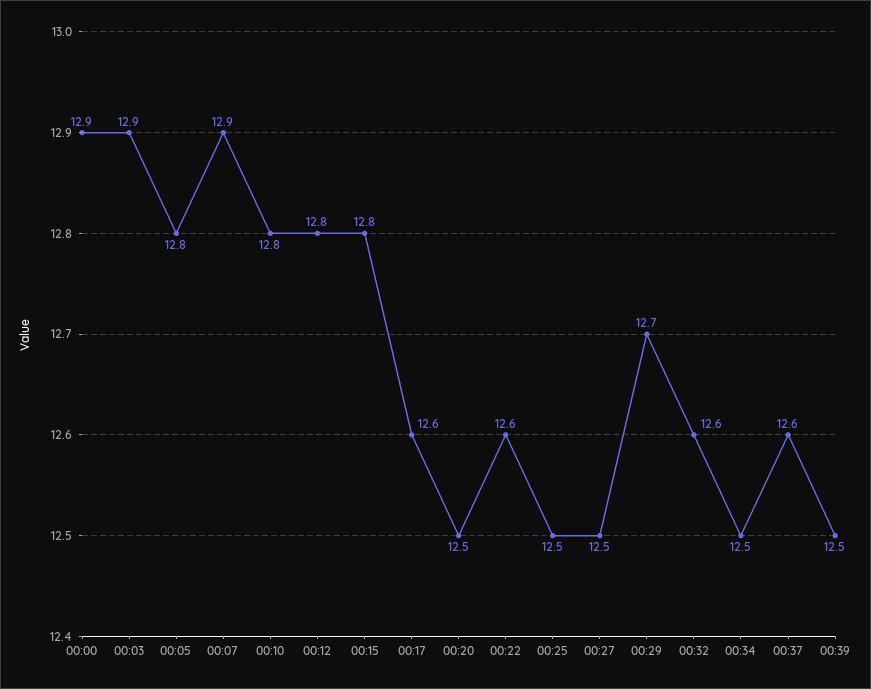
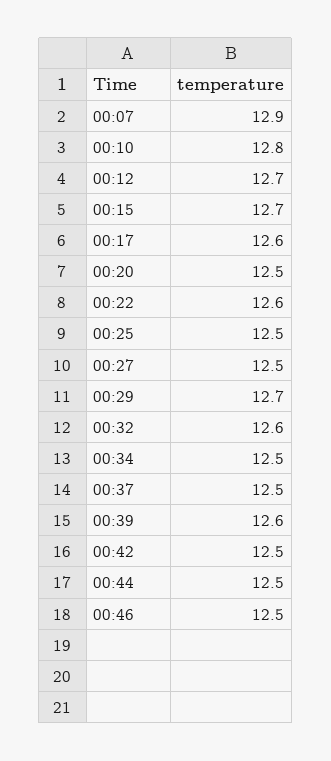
00:00: 12.9 -> none
00:03: 12.9 -> none
00:05: 12.8 -> none
00:12: 12.8 -> 12.7
00:15: 12.8 -> 12.7
00:37: 12.6 -> 12.5
00:39: 12.5 -> 12.6
00:42: none -> 12.5
00:44: none -> 12.5
00:46: none -> 12.5

